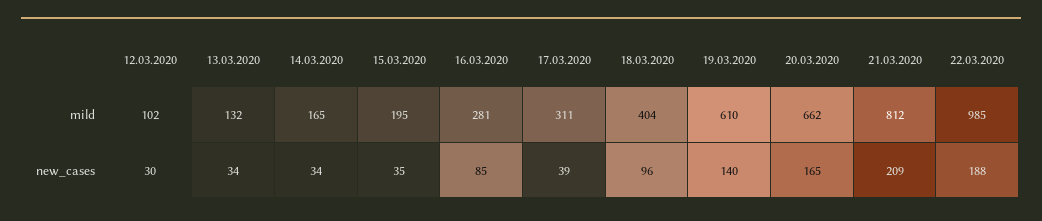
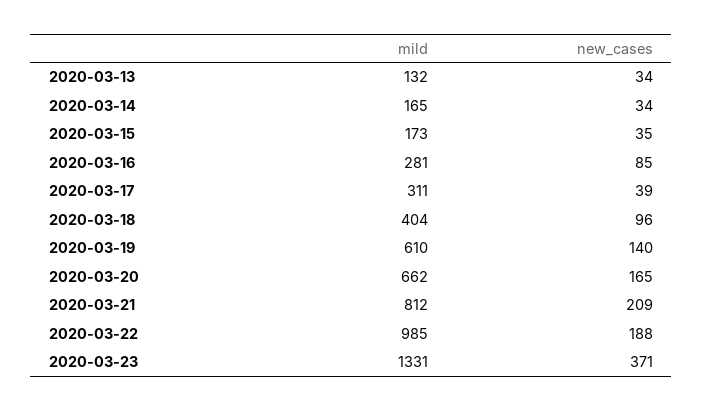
12.03.2020, mild: 102 -> none
15.03.2020, mild: 195 -> 173
12.03.2020, new_cases: 30 -> none
2020-03-23, mild: none -> 1331
2020-03-23, new_cases: none -> 371

